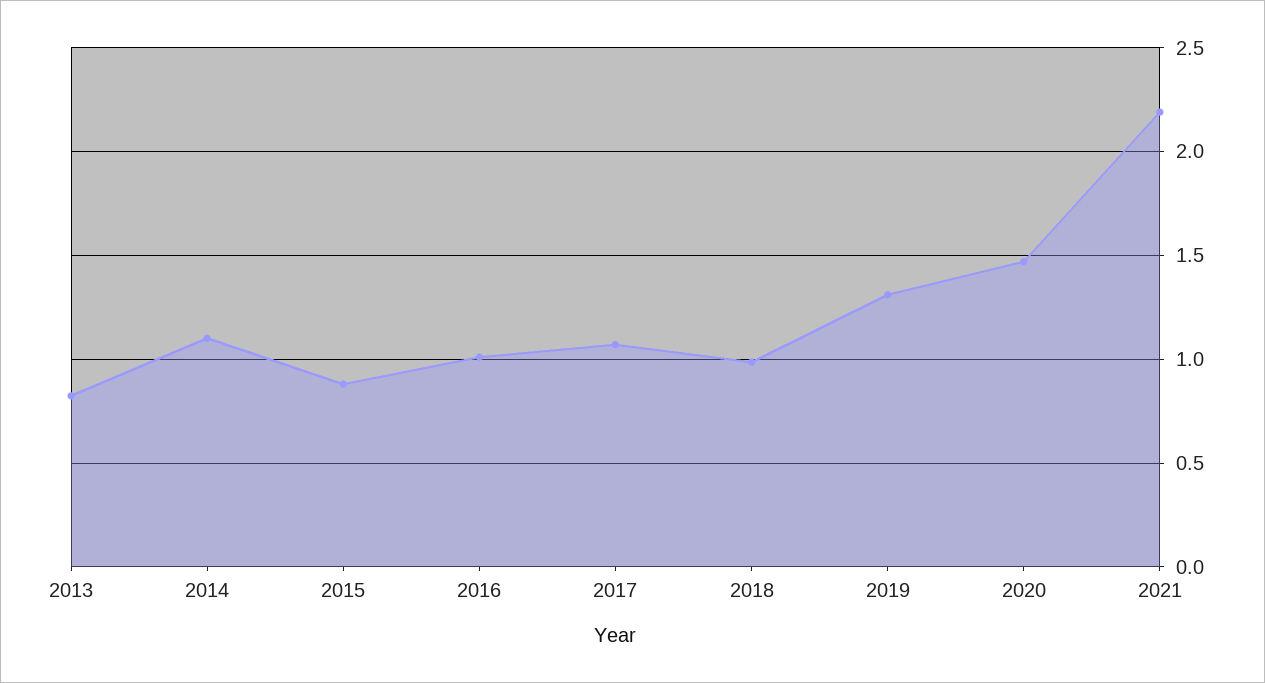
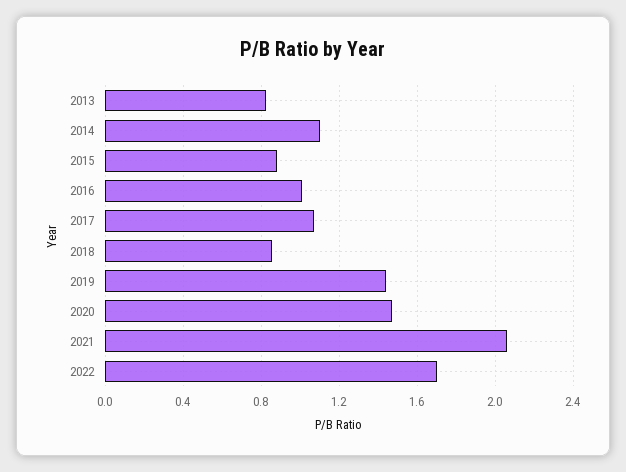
2018: 1 -> 0.85
2019: 1.3 -> 1.45
2021: 2.2 -> 2.05
2022: none -> 1.7

